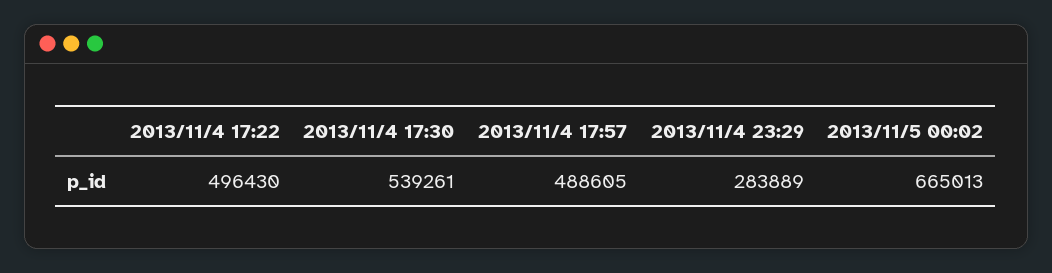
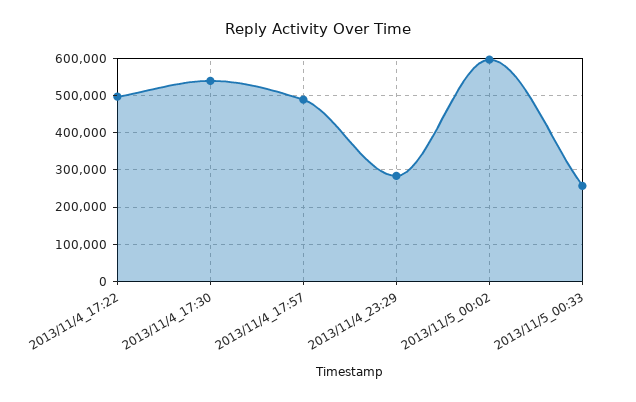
2013/11/5 00:02: 665013 -> 600000
2013/11/5_00:33: none -> 260000

